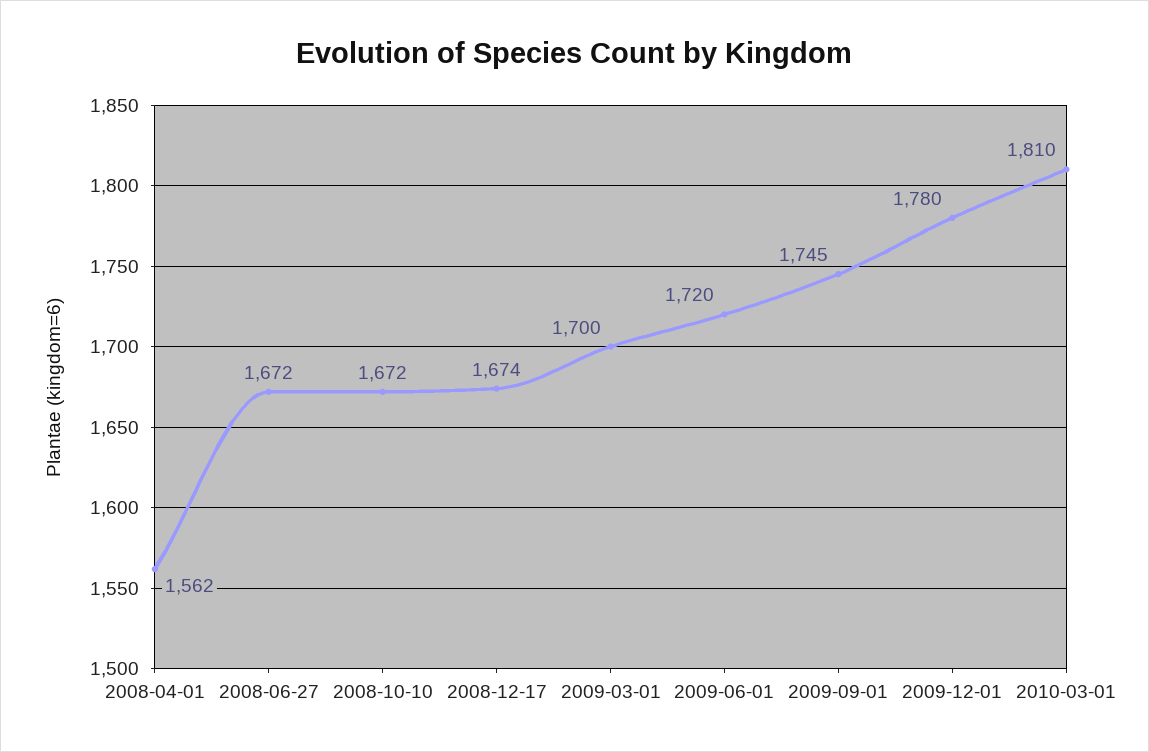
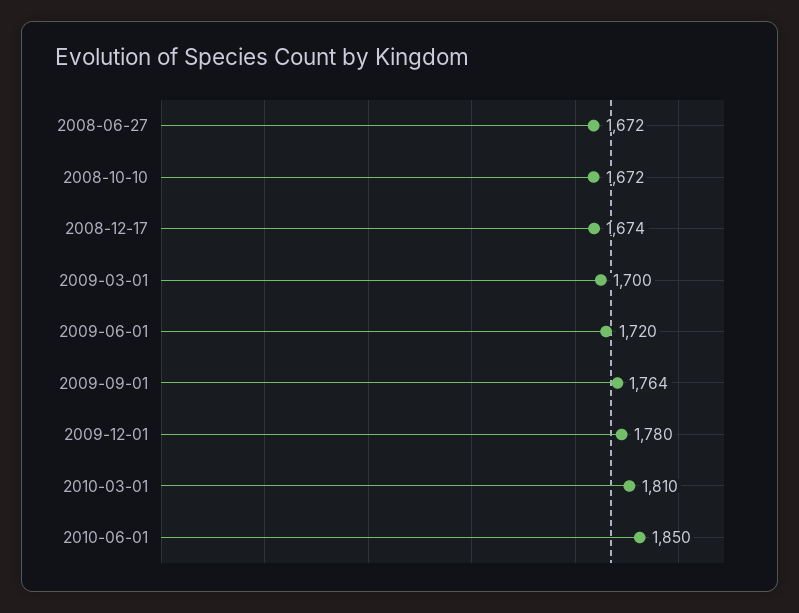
2008-04-01: 1562 -> none
2009-09-01: 1745 -> 1764
2010-06-01: none -> 1850

